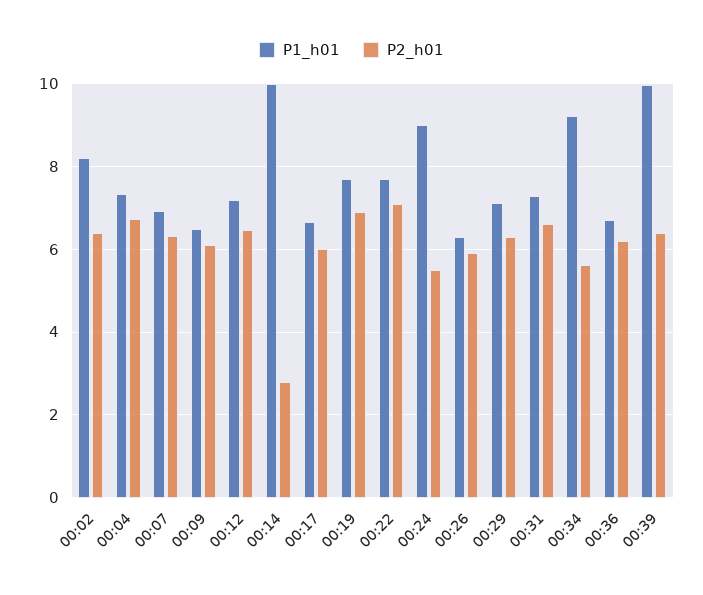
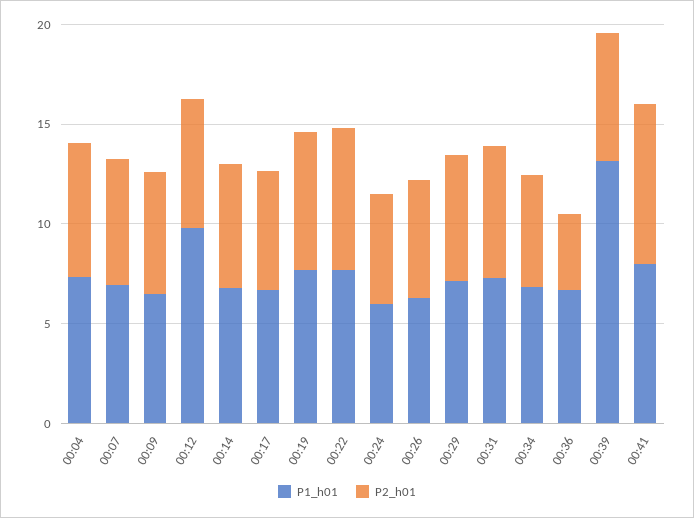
P1_h01, 00:02: 8.2 -> none
P2_h01, 00:02: 6.4 -> none
P1_h01, 00:12: 7.2 -> 10
P1_h01, 00:14: 10 -> 7
P2_h01, 00:14: 2.8 -> 6
P1_h01, 00:24: 9 -> 6
P1_h01, 00:34: 9.2 -> 7
P2_h01, 00:36: 6.2 -> 4
P1_h01, 00:39: 10 -> 13
P1_h01, 00:41: none -> 8
P2_h01, 00:41: none -> 8

